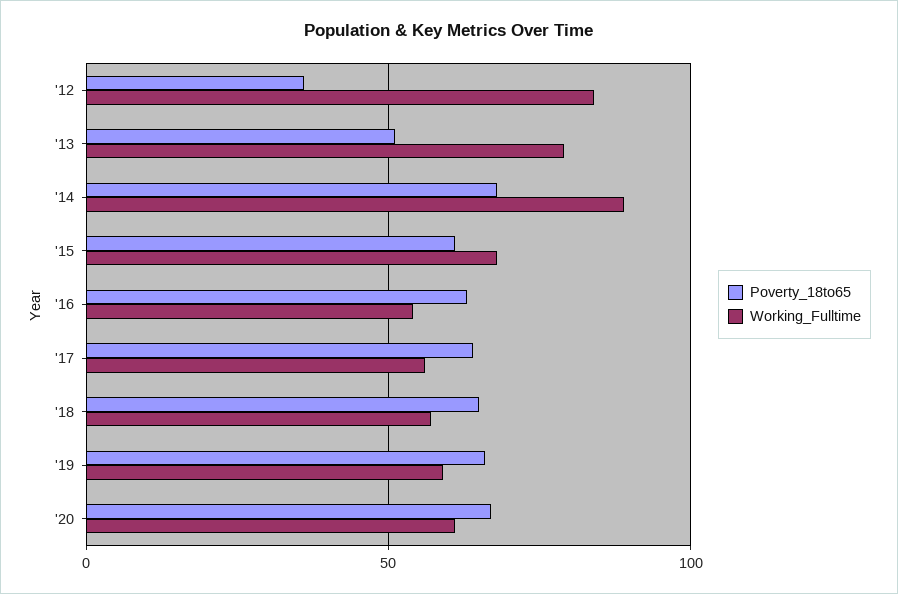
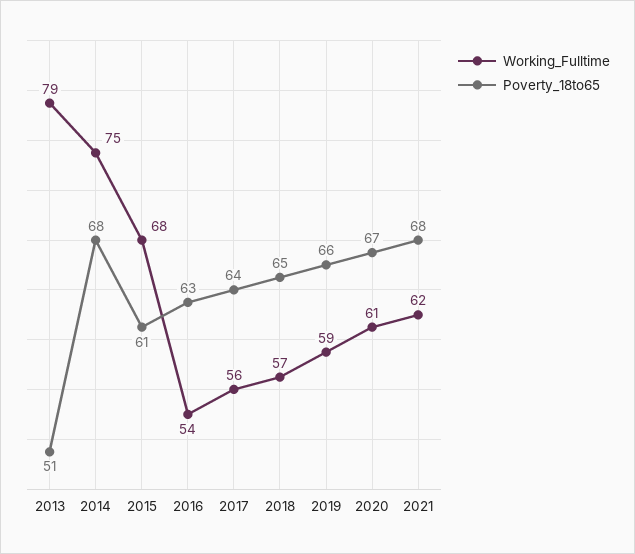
Poverty_18to65, '12: 35 -> none
Working_Fulltime, '12: 85 -> none
Working_Fulltime, '14: 90 -> 75
Working_Fulltime, 2021: none -> 62
Poverty_18to65, 2021: none -> 68

